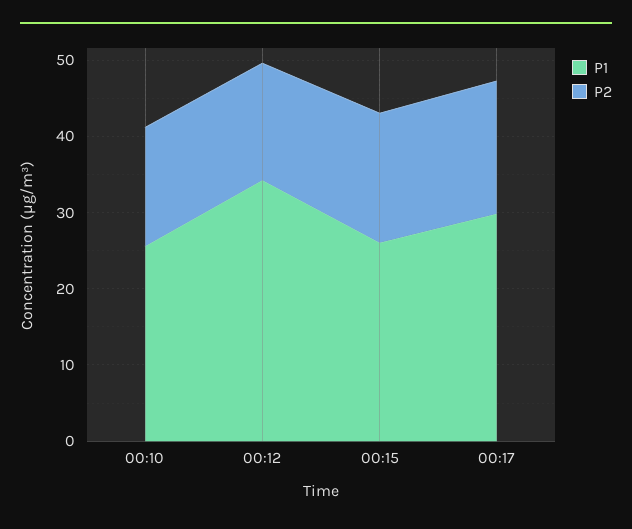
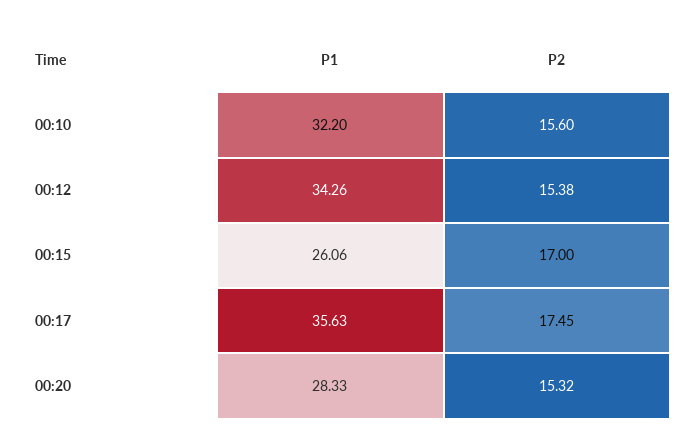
P1, 00:10: 26 -> 32.2
P1, 00:17: 30 -> 35.63
P1, 00:20: none -> 28.33
P2, 00:20: none -> 15.32

